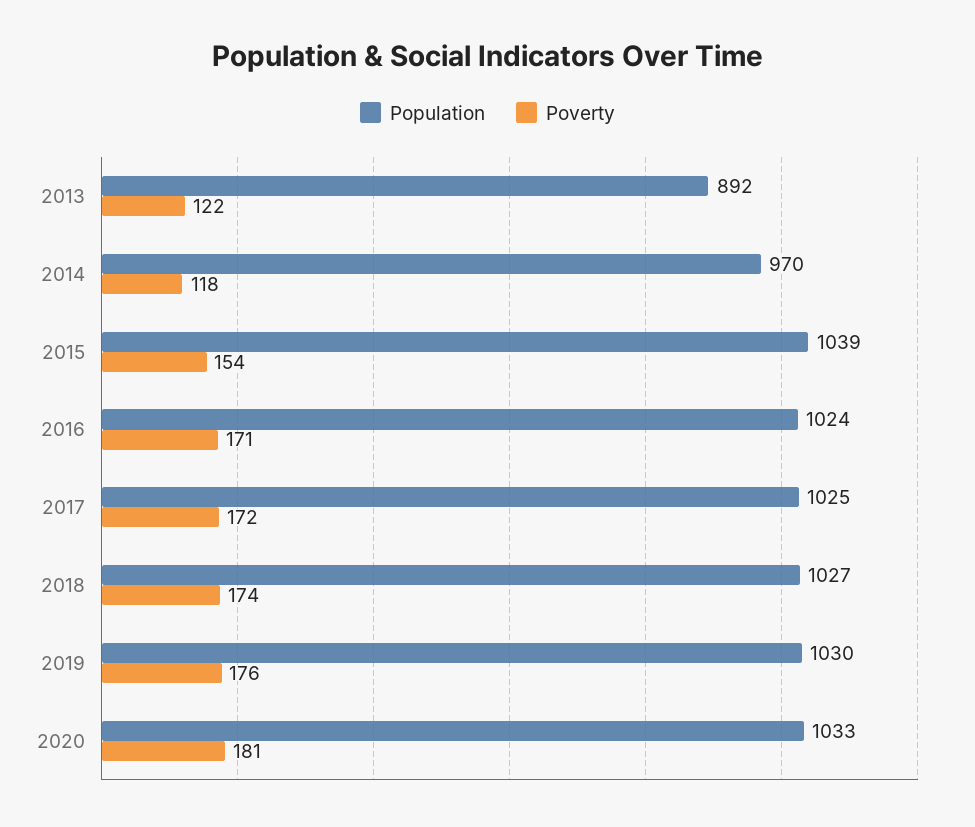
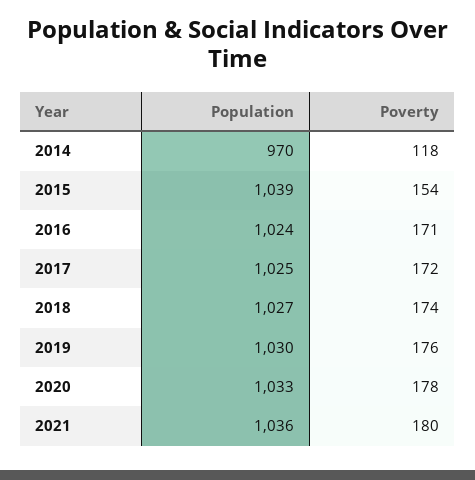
Population, 2013: 892 -> none
Poverty, 2013: 122 -> none
Poverty, 2020: 181 -> 178
Population, 2021: none -> 1036
Poverty, 2021: none -> 180

